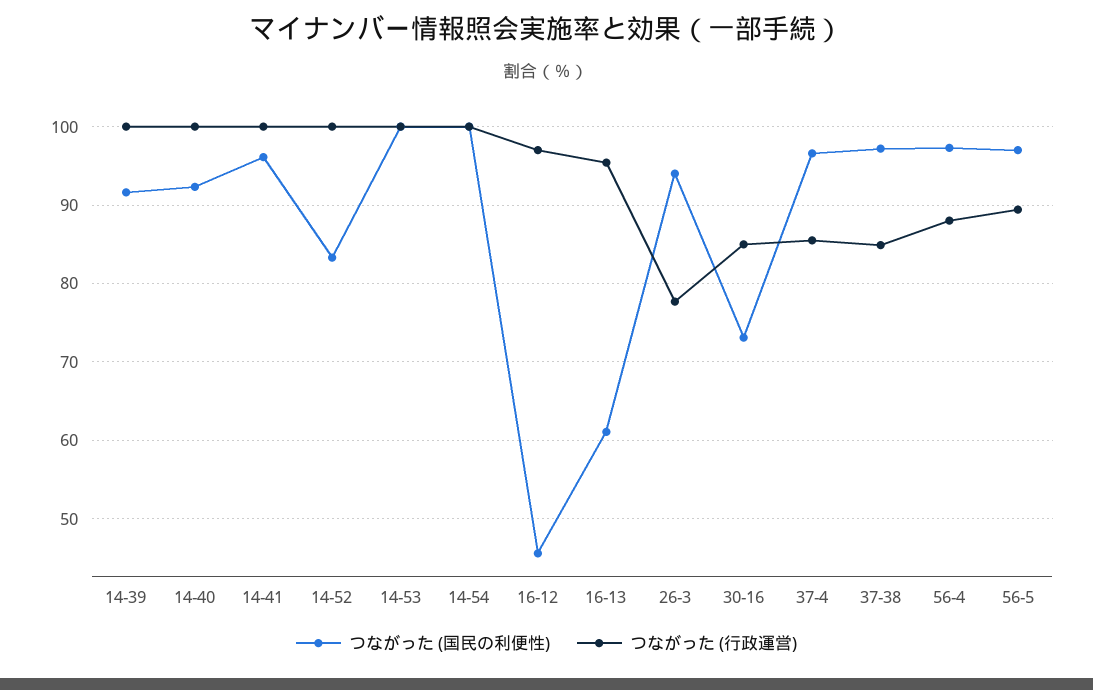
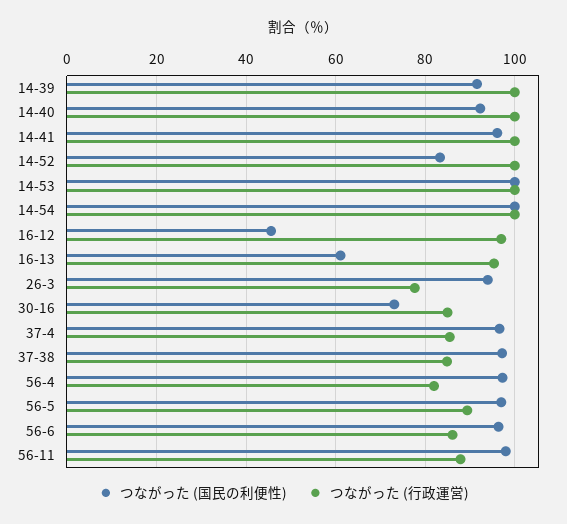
つながった (行政運営), 56-4: 88 -> 82
つながった (国民の利便性), 56-6: none -> 96
つながった (行政運営), 56-6: none -> 86
つながった (国民の利便性), 56-11: none -> 98
つながった (行政運営), 56-11: none -> 88

